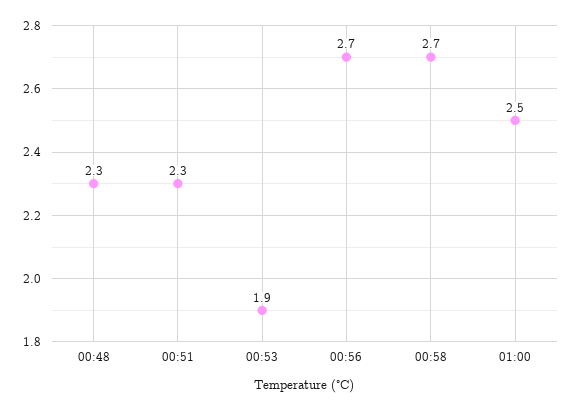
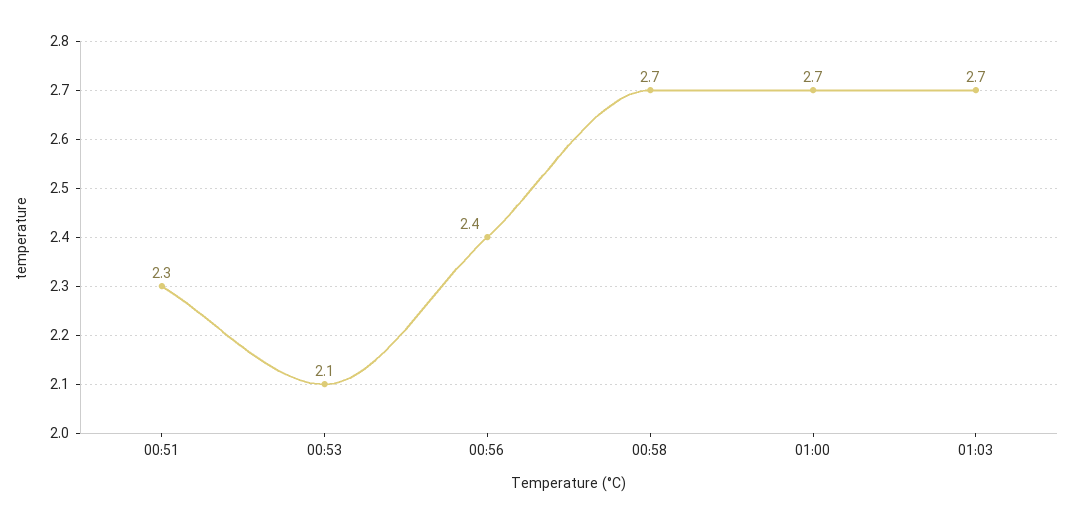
00:48: 2.3 -> none
00:53: 1.9 -> 2.1
00:56: 2.7 -> 2.4
01:00: 2.5 -> 2.7
01:03: none -> 2.7

